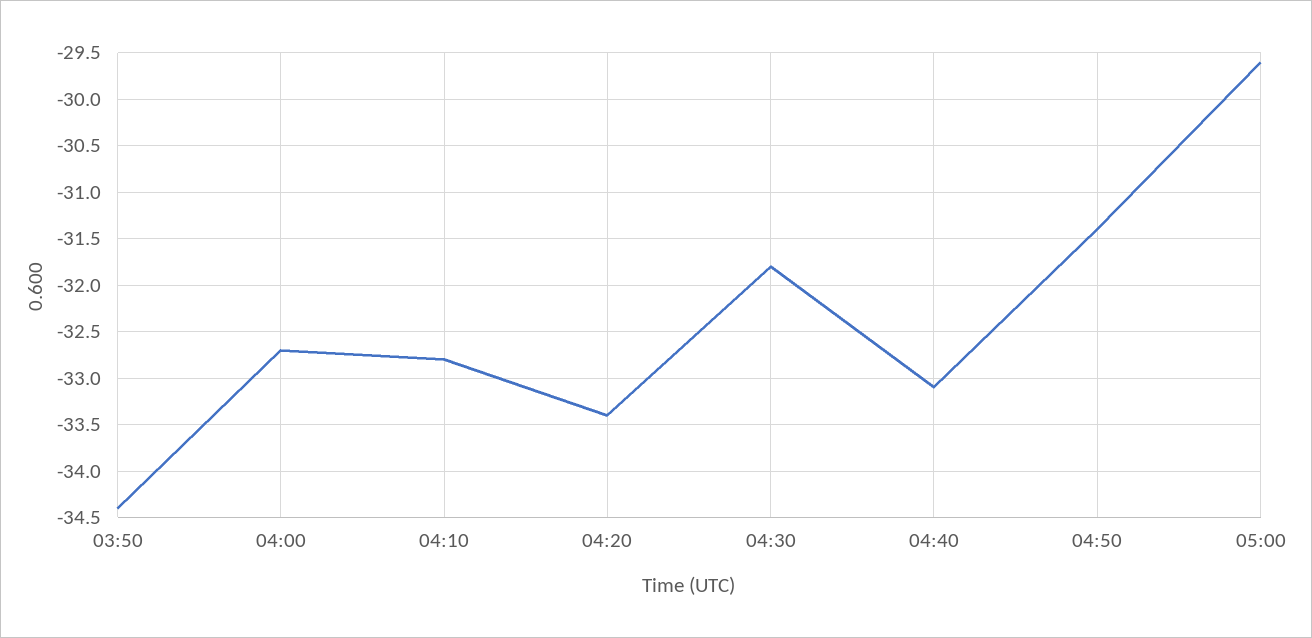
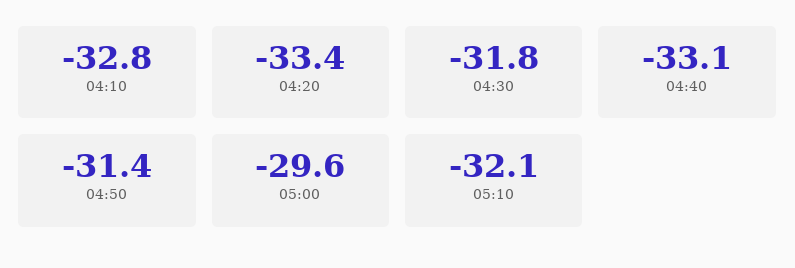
03:50: -34.4 -> none
04:00: -32.7 -> none
05:10: none -> -32.1

